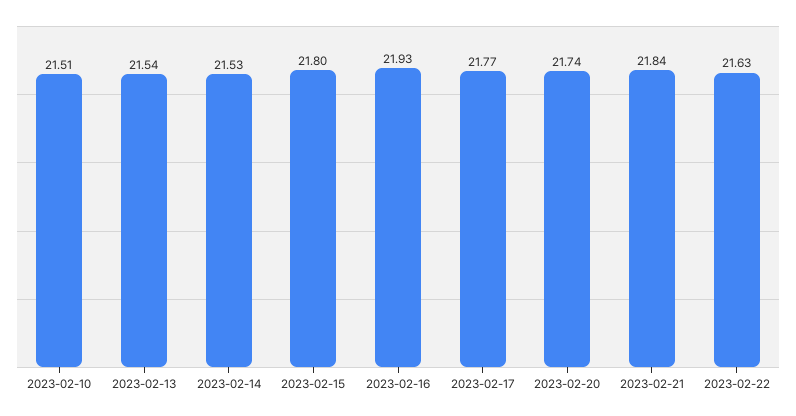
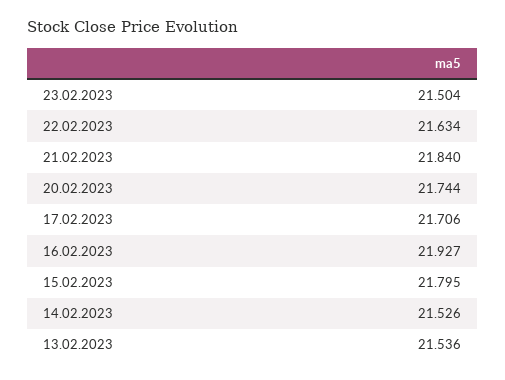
2023-02-10: 21.51 -> none
2023-02-17: 21.77 -> 21.706
23.02.2023: none -> 21.504

